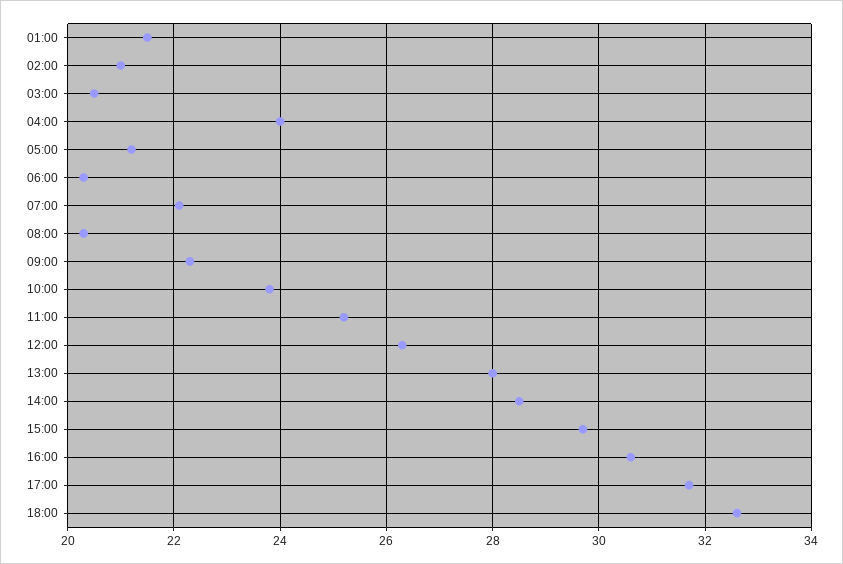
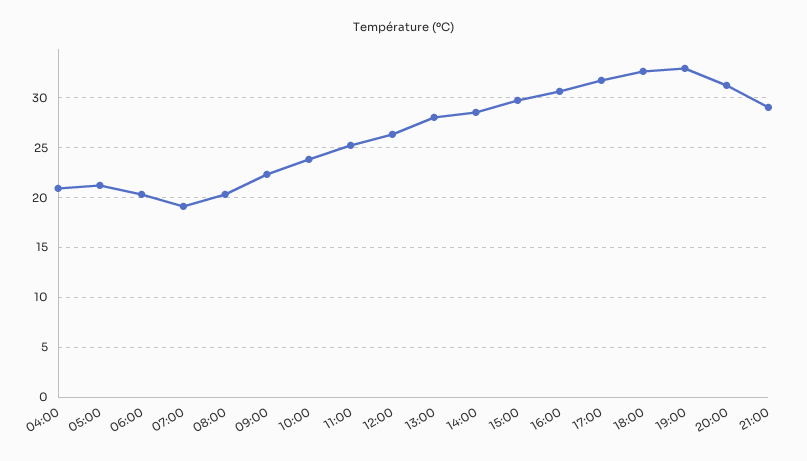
01:00: 21.5 -> none
02:00: 21 -> none
03:00: 20.5 -> none
04:00: 24 -> 21
07:00: 22 -> 19
19:00: none -> 33
20:00: none -> 31
21:00: none -> 29

